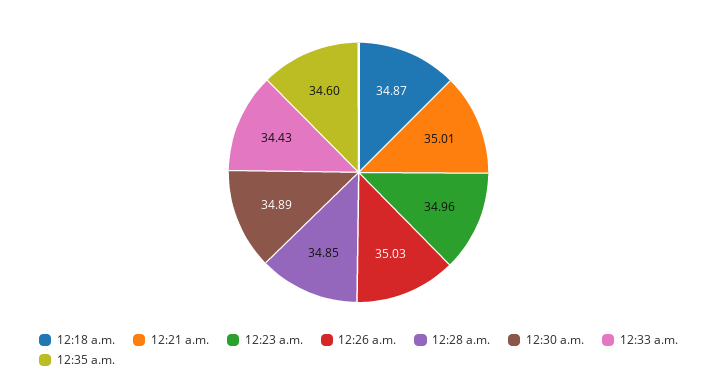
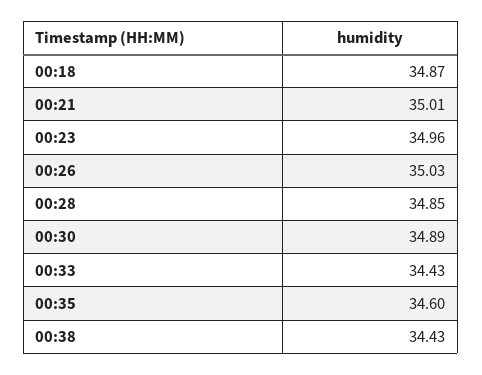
00:38: none -> 34.43

